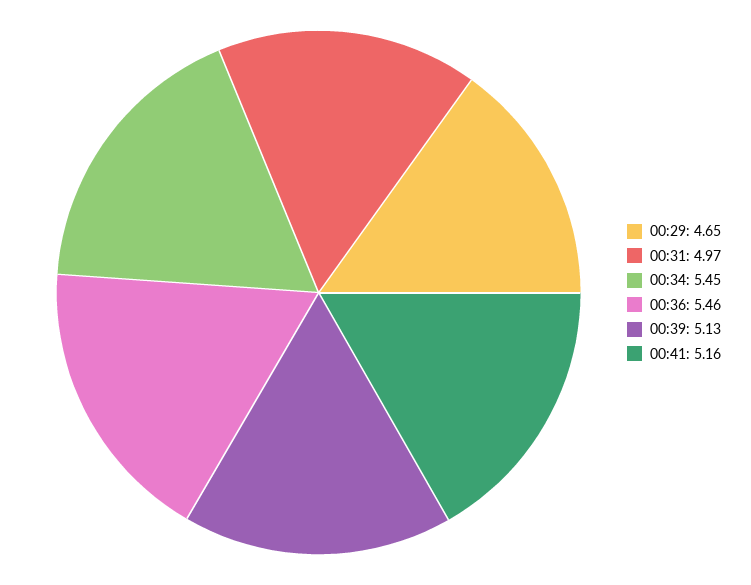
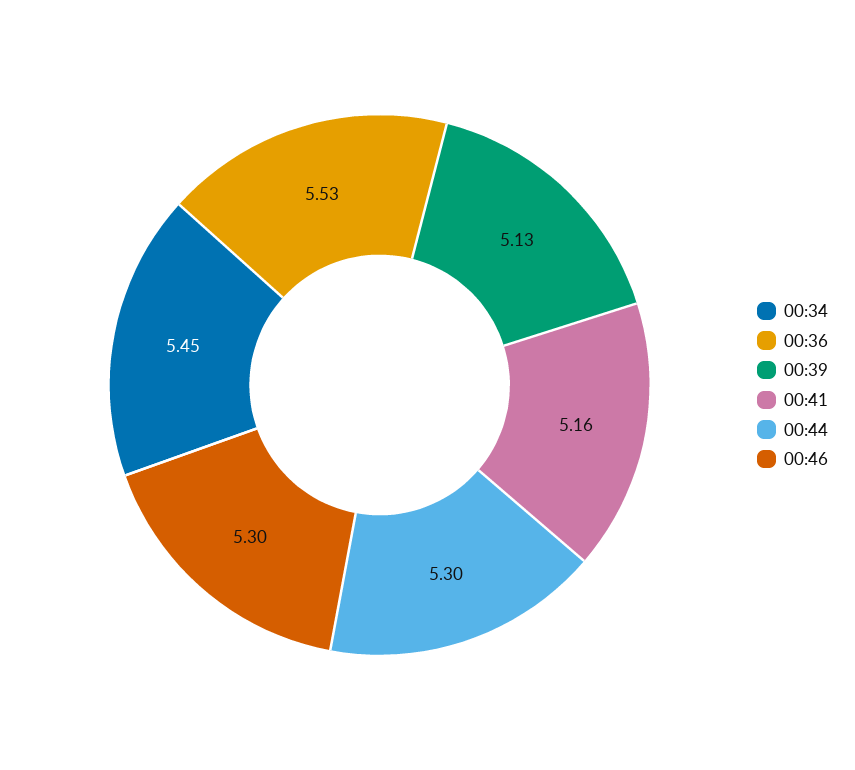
00:29: 4.65 -> none
00:31: 4.97 -> none
00:36: 5.46 -> 5.53
00:44: none -> 5.3
00:46: none -> 5.3

